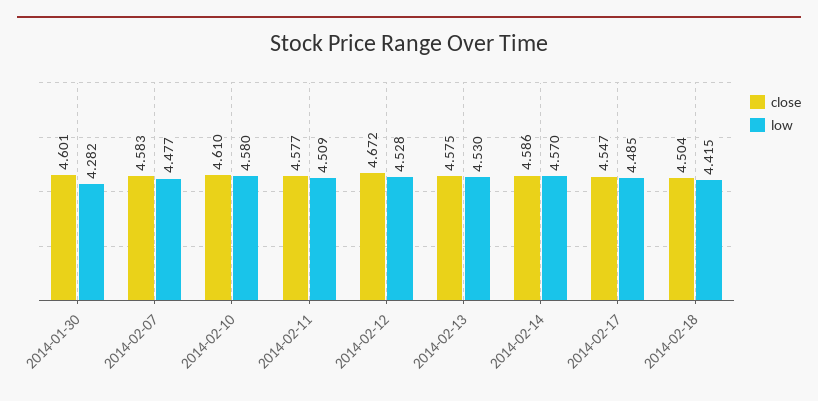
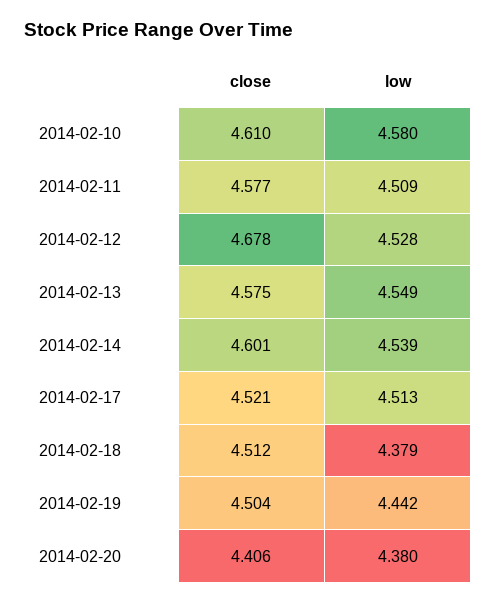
close, 2014-01-30: 4.601 -> none
low, 2014-01-30: 4.282 -> none
close, 2014-02-07: 4.583 -> none
low, 2014-02-07: 4.477 -> none
close, 2014-02-12: 4.672 -> 4.678
low, 2014-02-13: 4.53 -> 4.549
close, 2014-02-14: 4.586 -> 4.601
low, 2014-02-14: 4.57 -> 4.539
close, 2014-02-17: 4.547 -> 4.521
low, 2014-02-17: 4.485 -> 4.513
close, 2014-02-18: 4.504 -> 4.512
low, 2014-02-18: 4.415 -> 4.379
close, 2014-02-19: none -> 4.504
low, 2014-02-19: none -> 4.442
close, 2014-02-20: none -> 4.406
low, 2014-02-20: none -> 4.38

